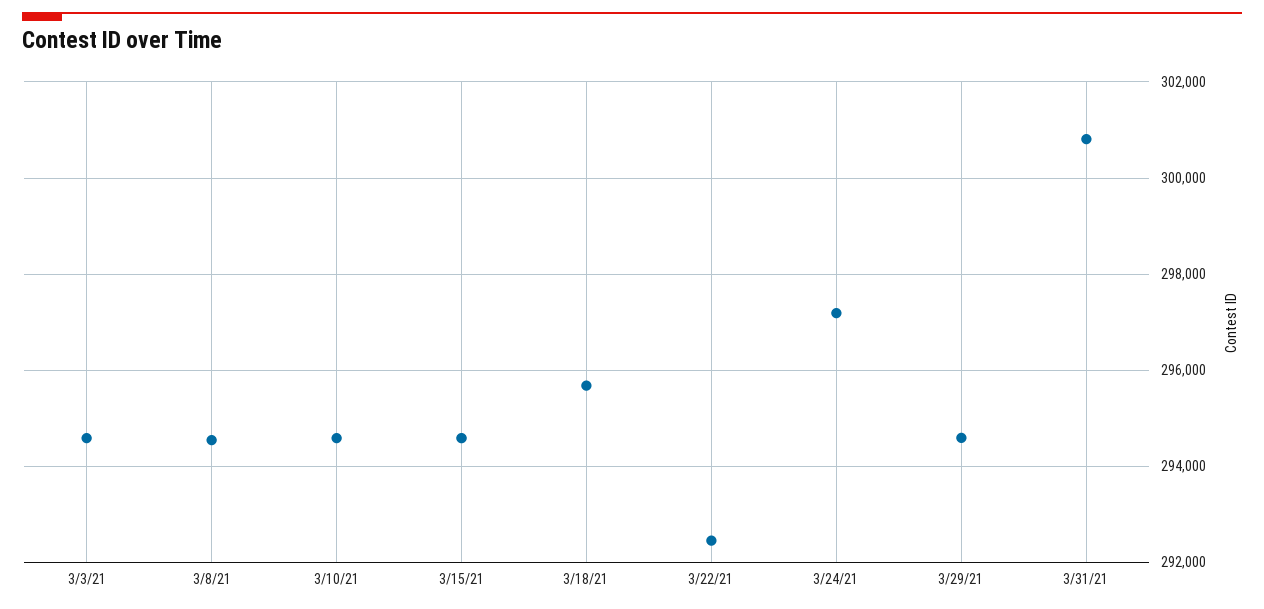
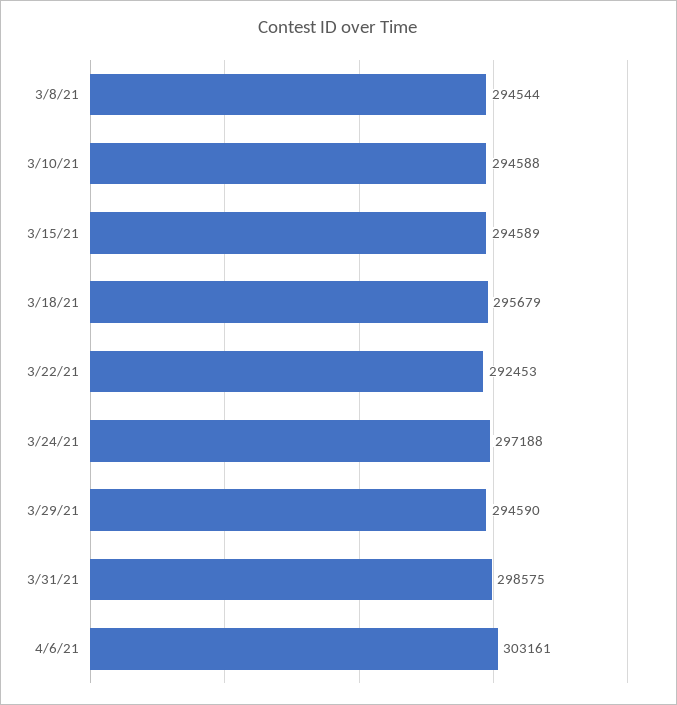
3/3/21: 294600 -> none
3/31/21: 300800 -> 298575
4/6/21: none -> 303161

